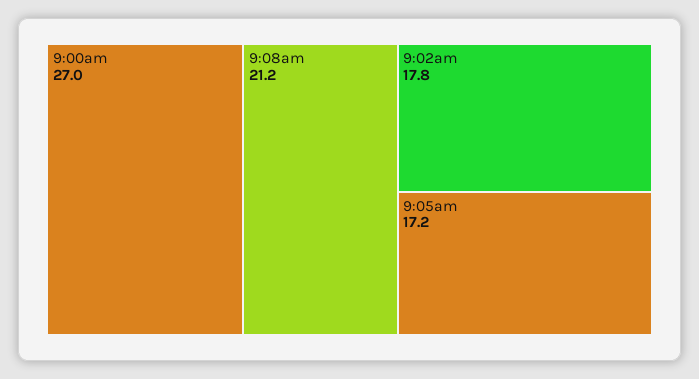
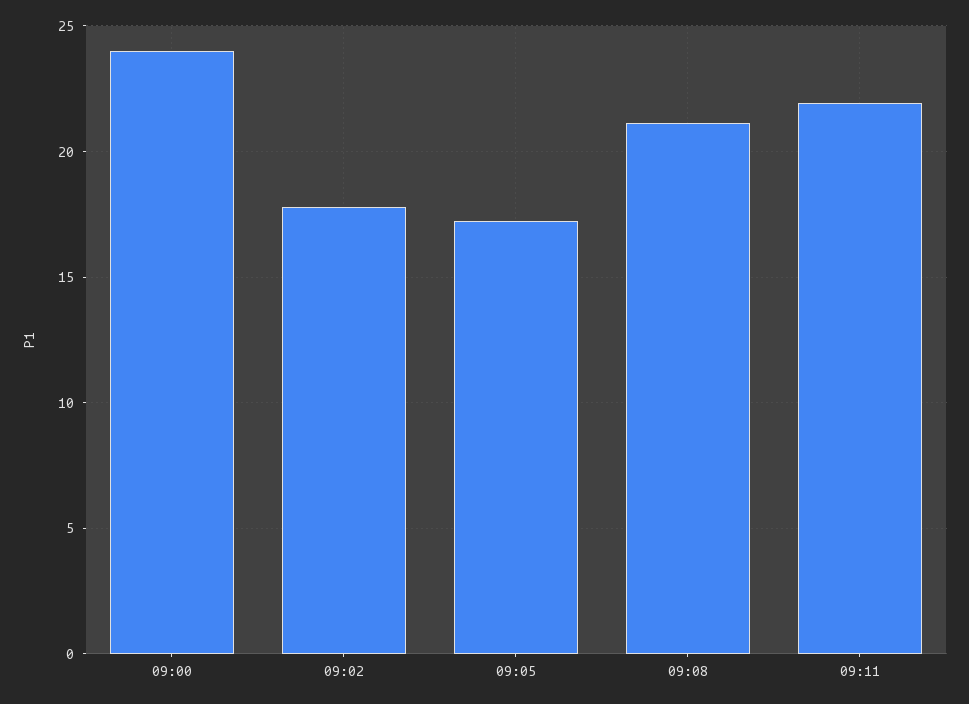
9:00am: 27 -> 24
09:11: none -> 22

